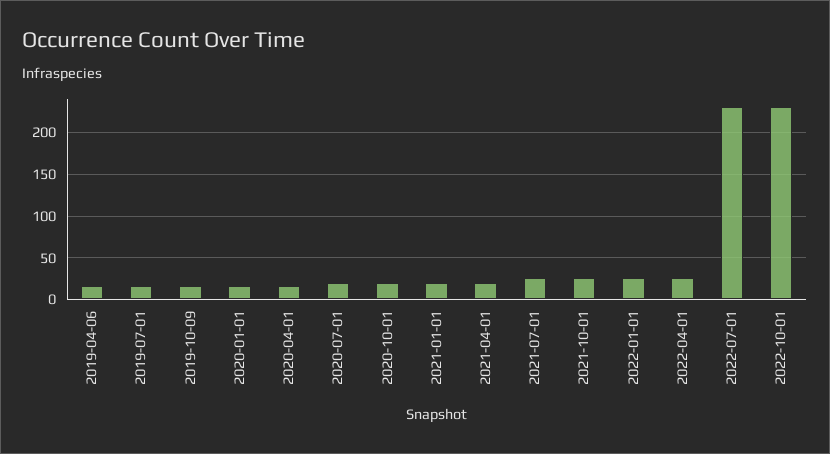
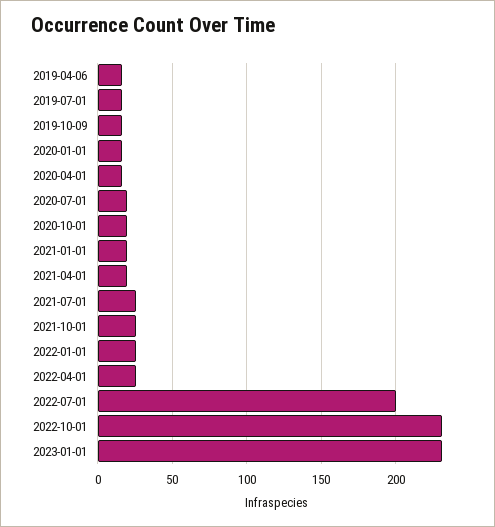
2022-07-01: 230 -> 200
2023-01-01: none -> 230

